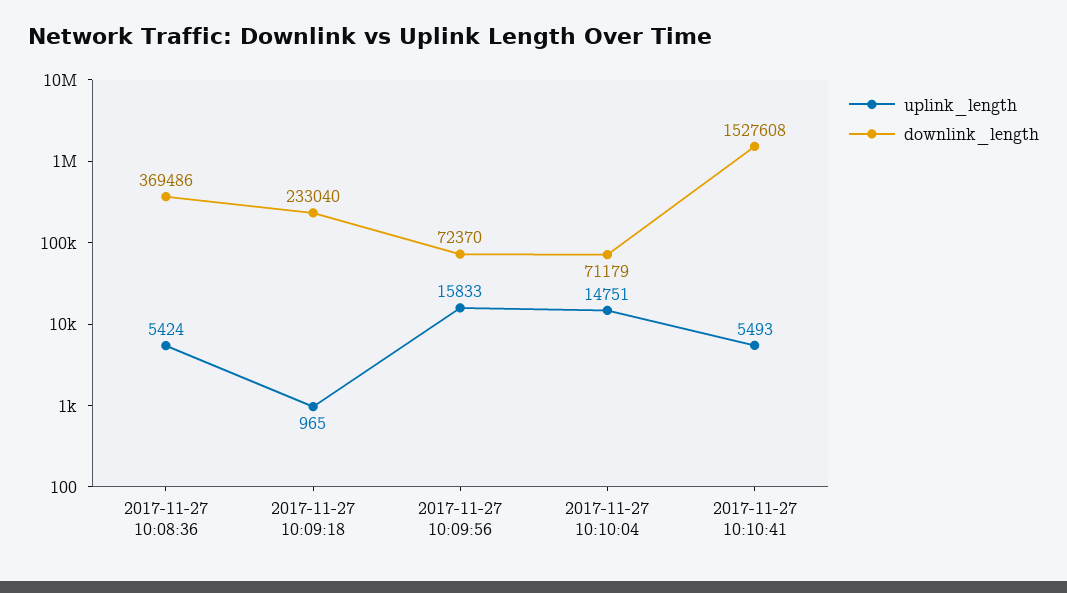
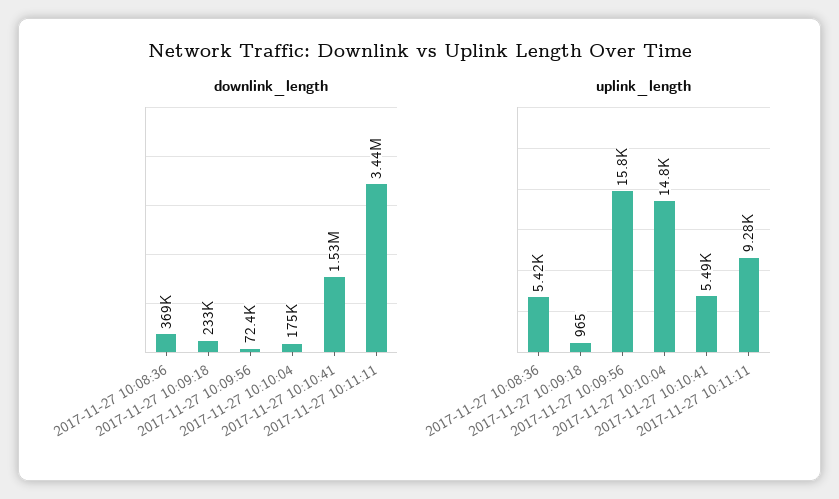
downlink_length, 2017-11-27 10:10:04: 71179 -> 175000
downlink_length, 2017-11-27 10:11:11: none -> 3440000
uplink_length, 2017-11-27 10:11:11: none -> 9280

